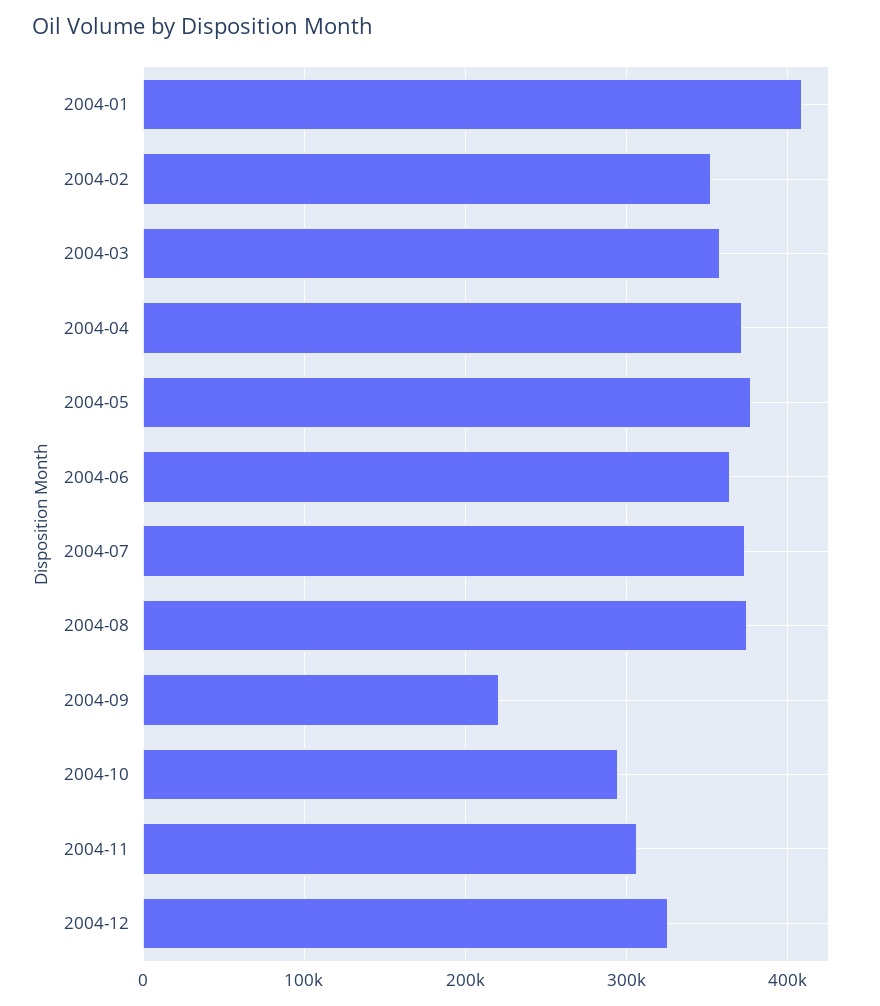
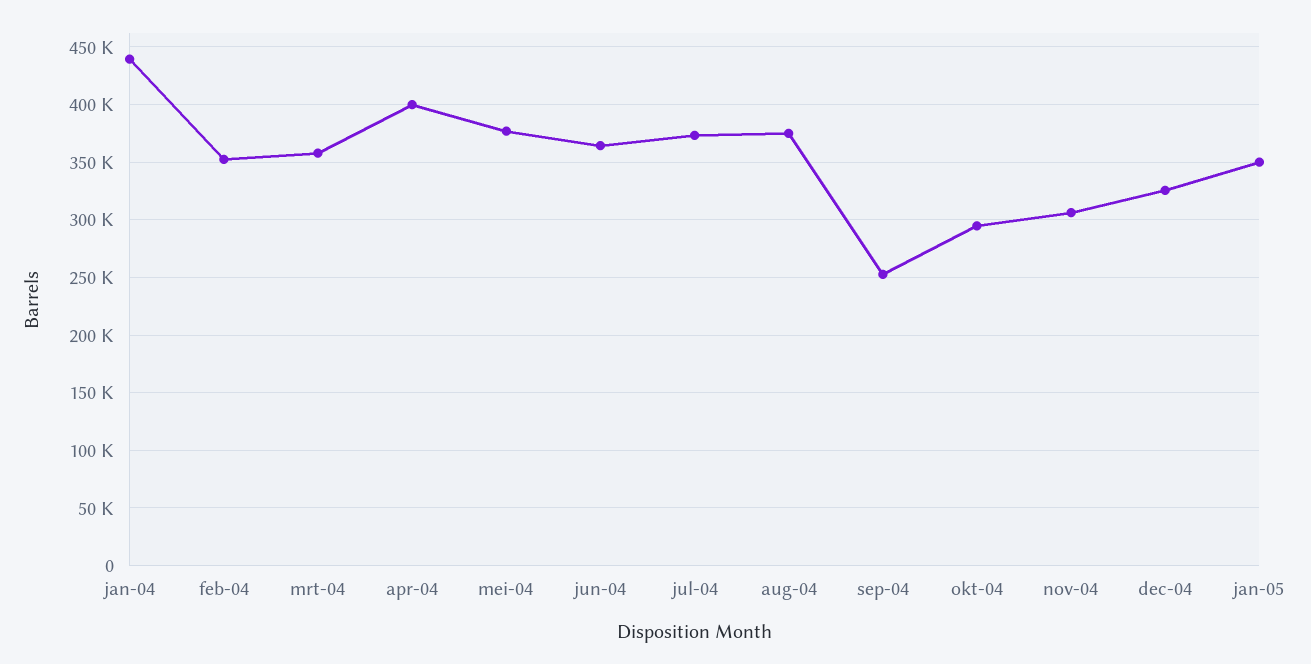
2004-01: 410000 -> 440000
2004-04: 370000 -> 400000
2004-09: 220000 -> 250000
jan-05: none -> 350000

